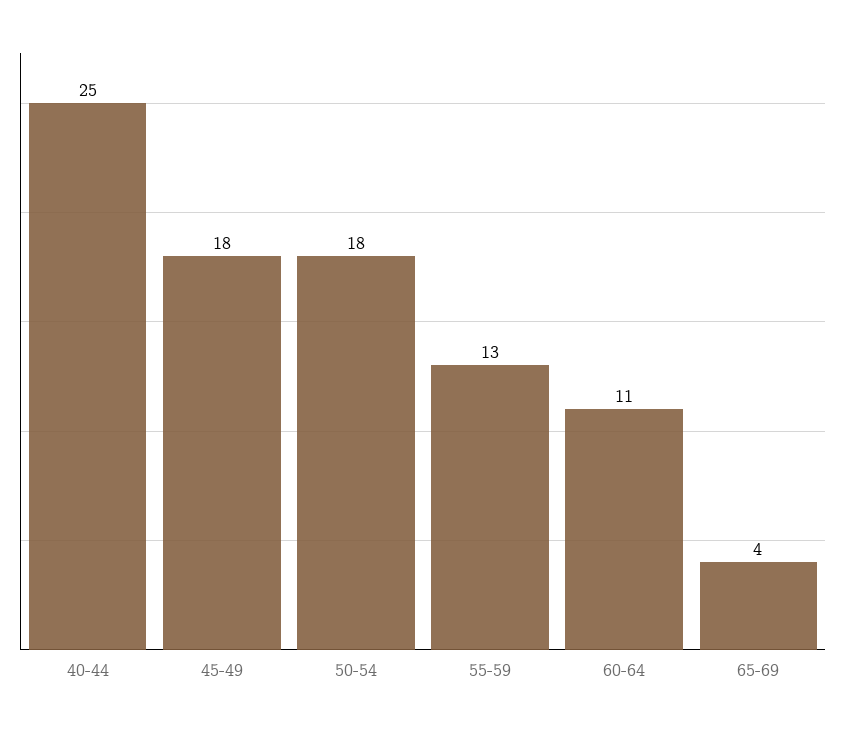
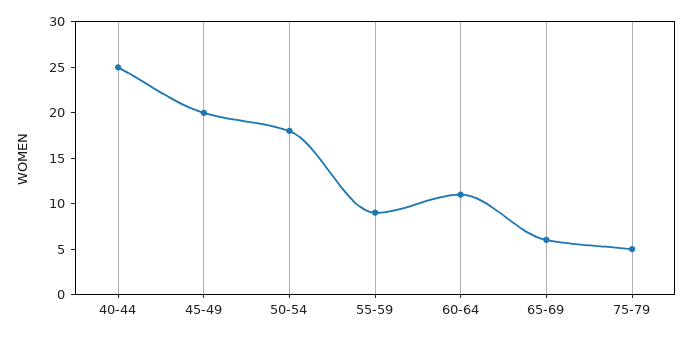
45-49: 18 -> 20
55-59: 13 -> 9
65-69: 4 -> 6
75-79: none -> 5

